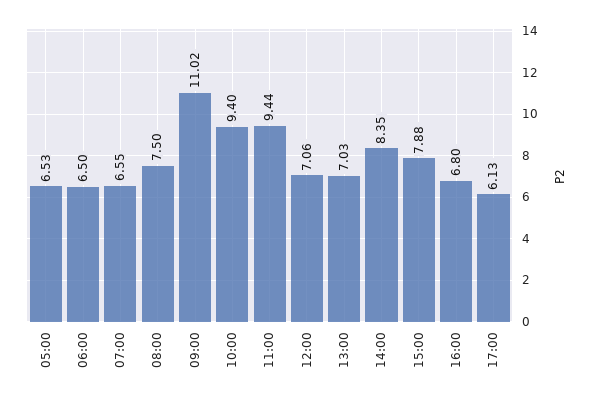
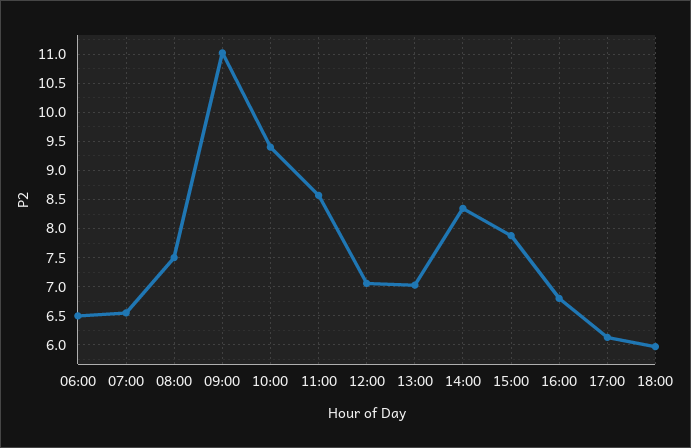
05:00: 6.53 -> none
11:00: 9.44 -> 8.5
18:00: none -> 6

